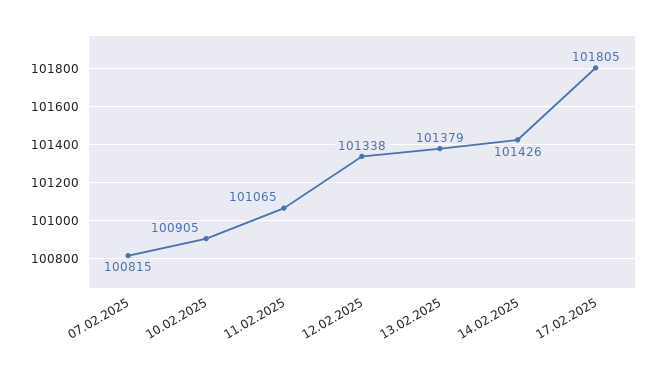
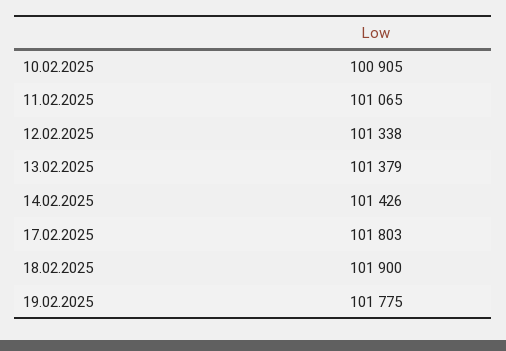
07.02.2025: 100815 -> none
17.02.2025: 101805 -> 101803
18.02.2025: none -> 101900
19.02.2025: none -> 101775

